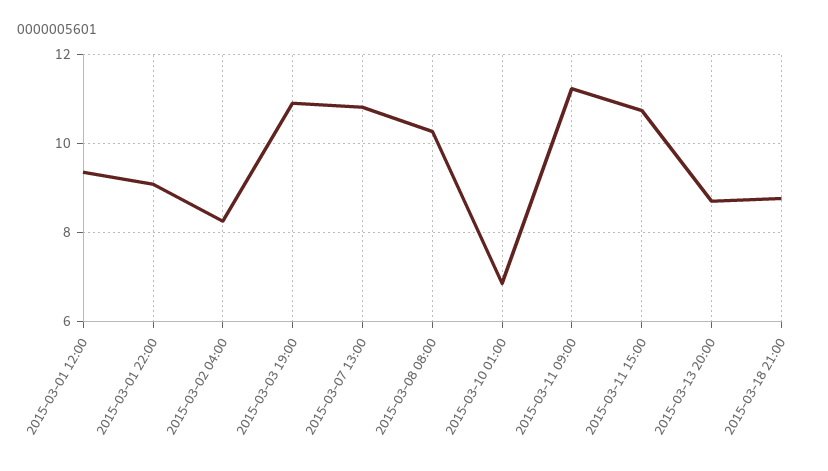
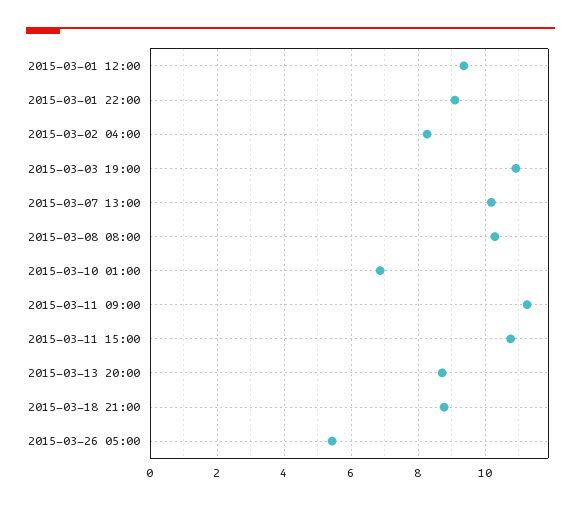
2015-03-07 13:00: 10.8 -> 10.2
2015-03-26 05:00: none -> 5.4

